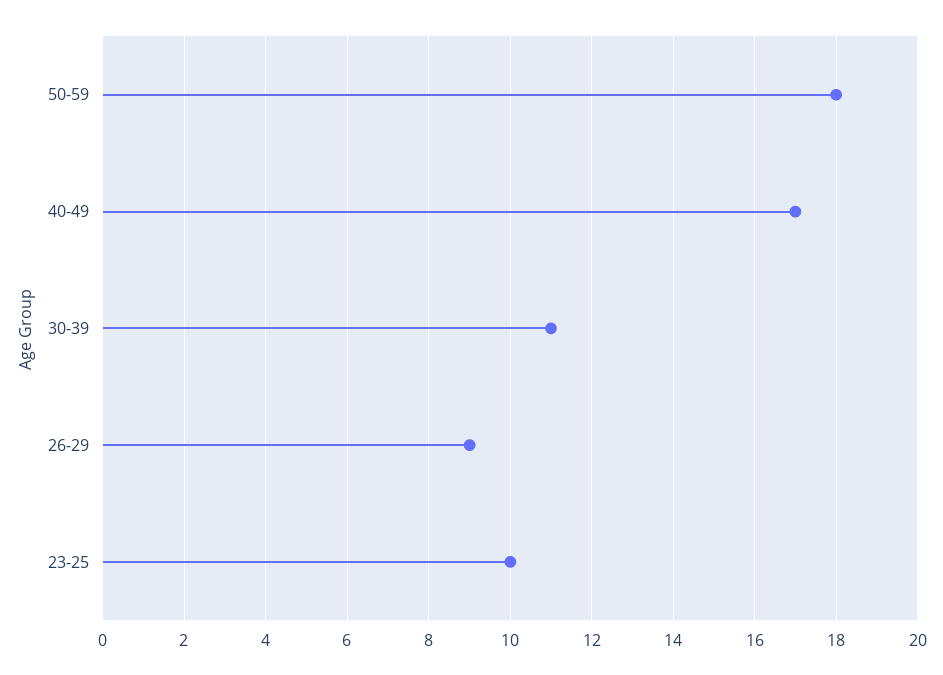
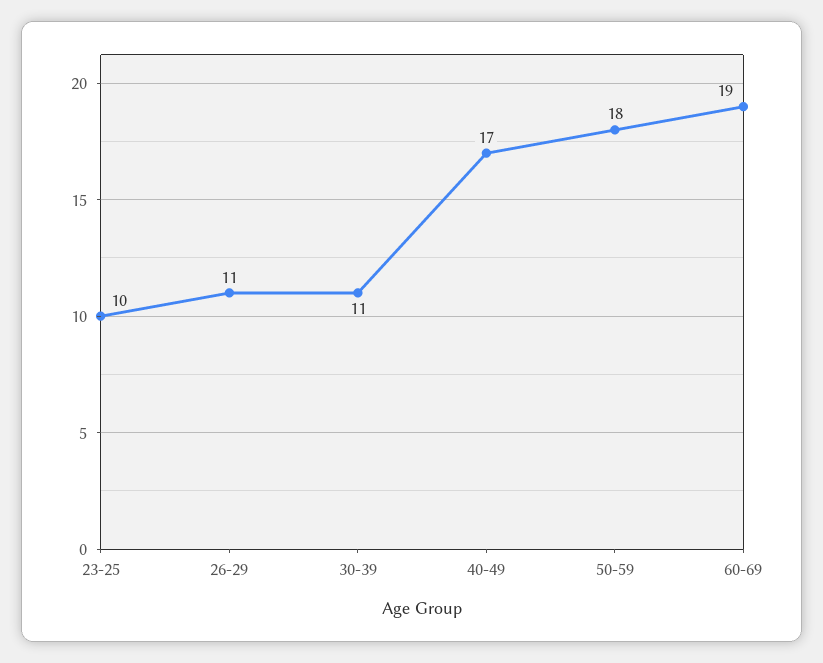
26-29: 9 -> 11
60-69: none -> 19

